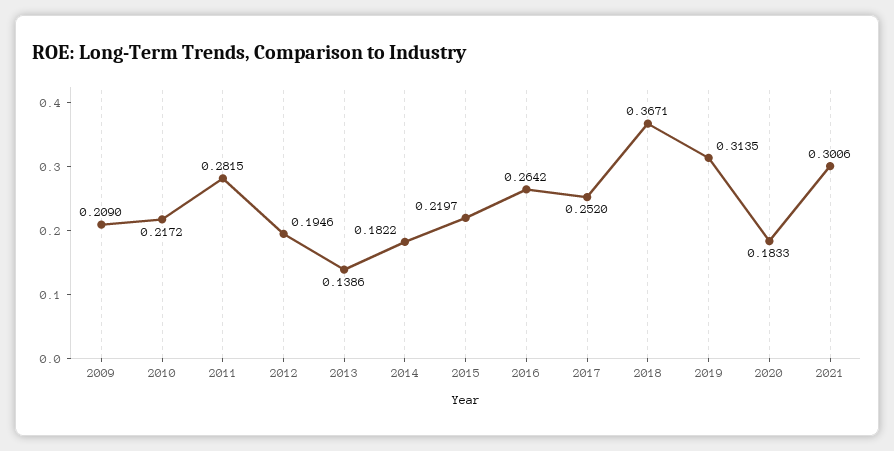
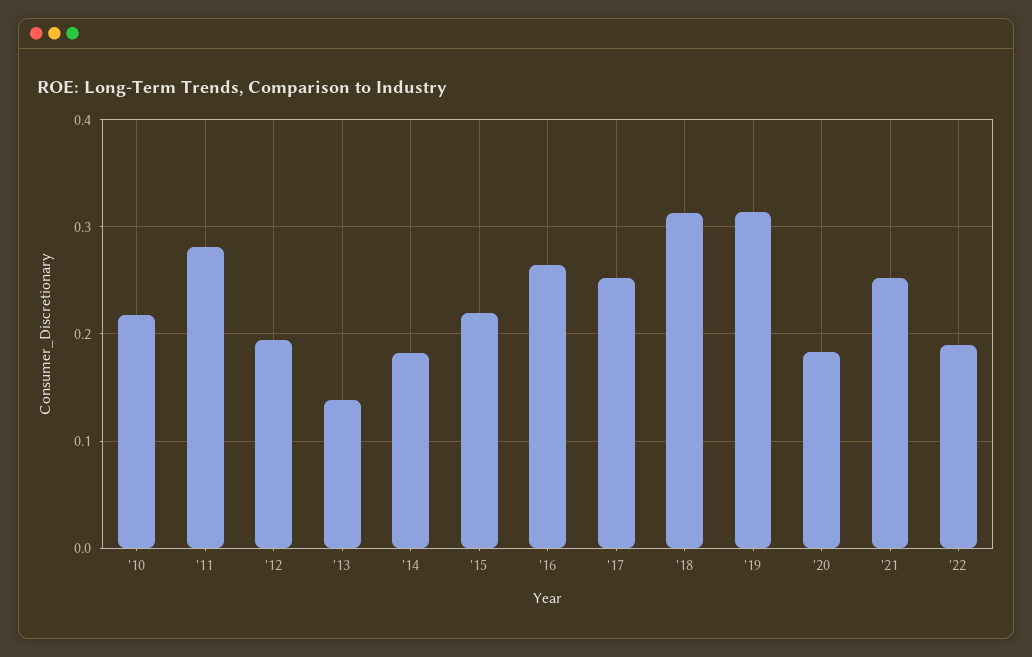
2009: 0.209 -> none
2018: 0.3671 -> 0.31
2021: 0.3006 -> 0.25
'22: none -> 0.19

